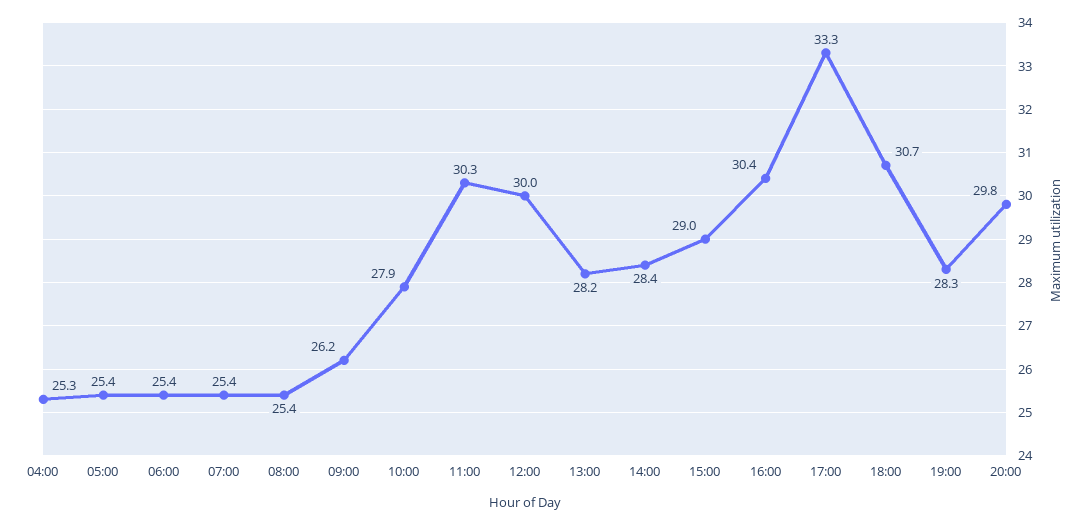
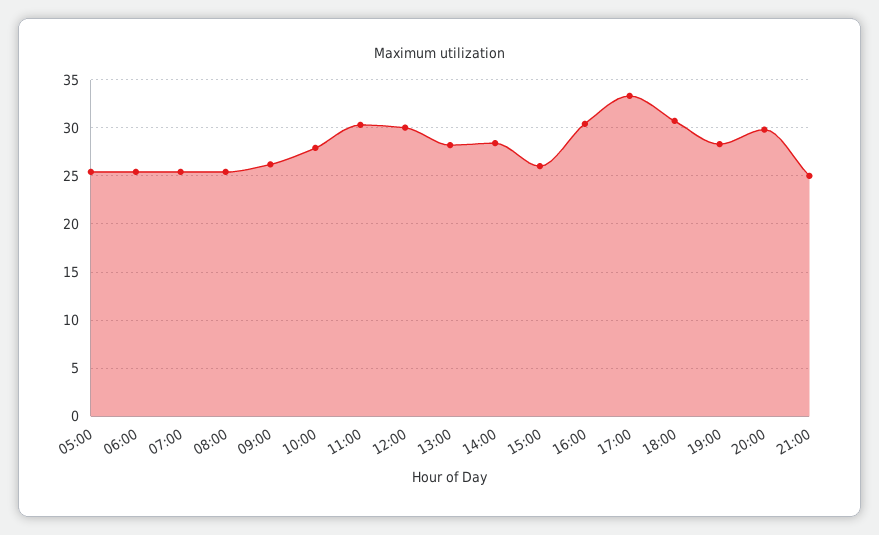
04:00: 25.3 -> none
15:00: 29 -> 26
21:00: none -> 25

